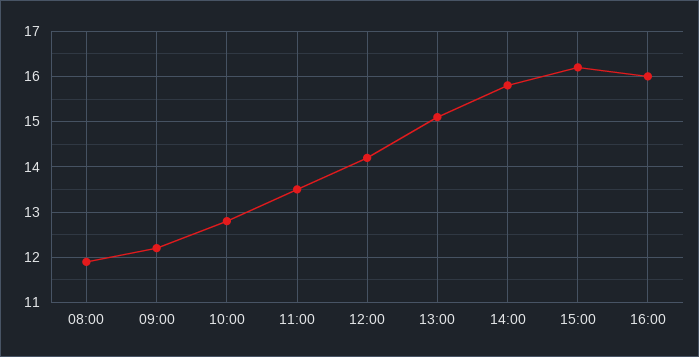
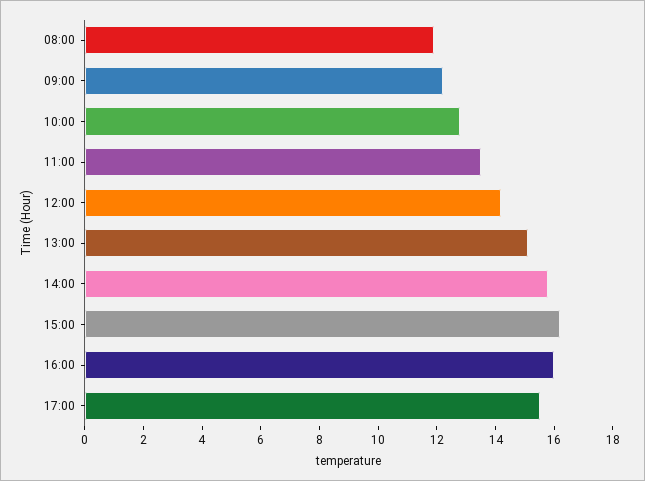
17:00: none -> 15.5

